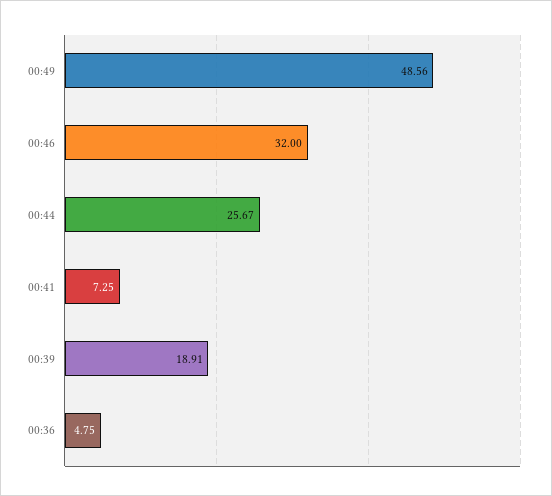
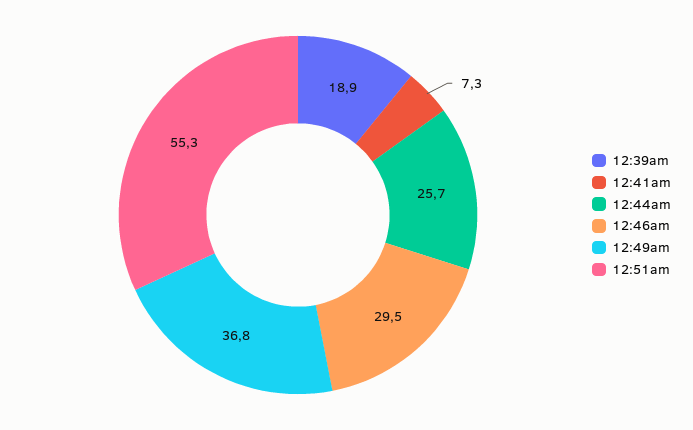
00:49: 48.56 -> 36.8
00:46: 32 -> 29.5
00:36: 4.75 -> none
12:51am: none -> 55.3

